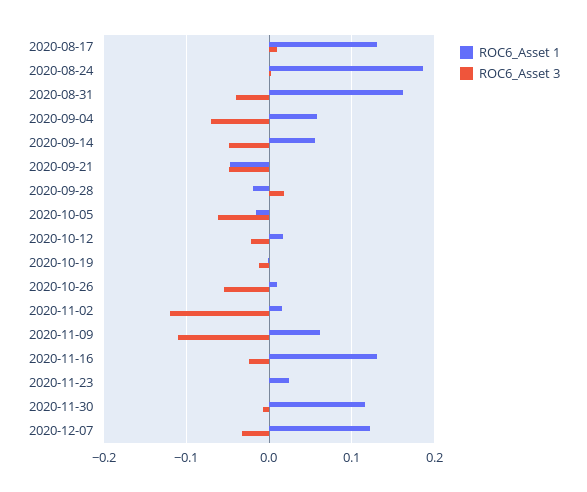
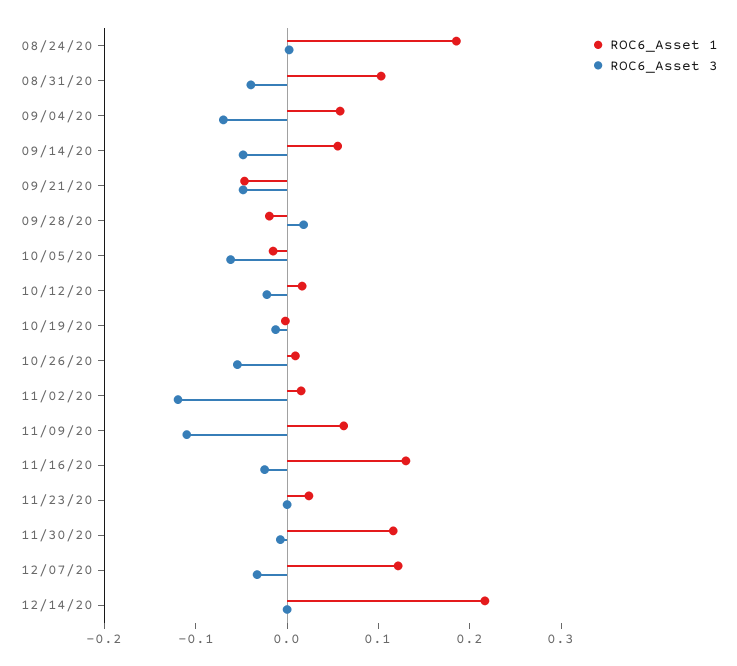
ROC6_Asset 1, 2020-08-17: 0.13 -> none
ROC6_Asset 3, 2020-08-17: 0.01 -> none
ROC6_Asset 1, 2020-08-31: 0.16 -> 0.1
ROC6_Asset 1, 12/14/20: none -> 0.22
ROC6_Asset 3, 12/14/20: none -> 0

